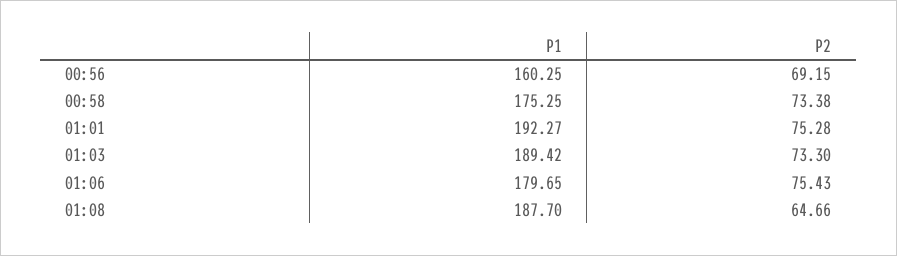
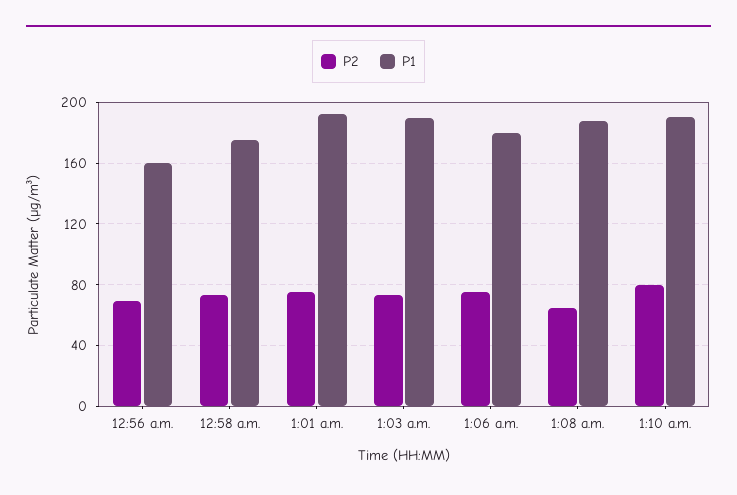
P2, 1:10 a.m.: none -> 80
P1, 1:10 a.m.: none -> 190

